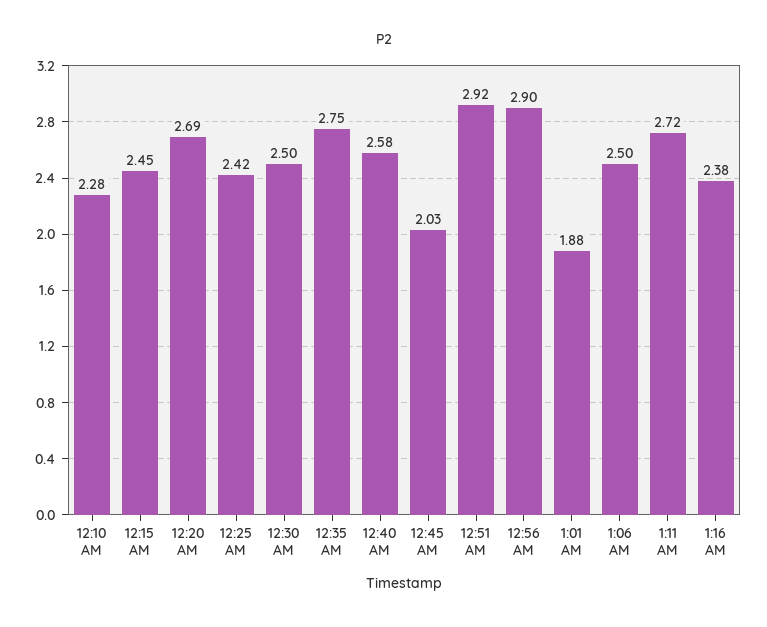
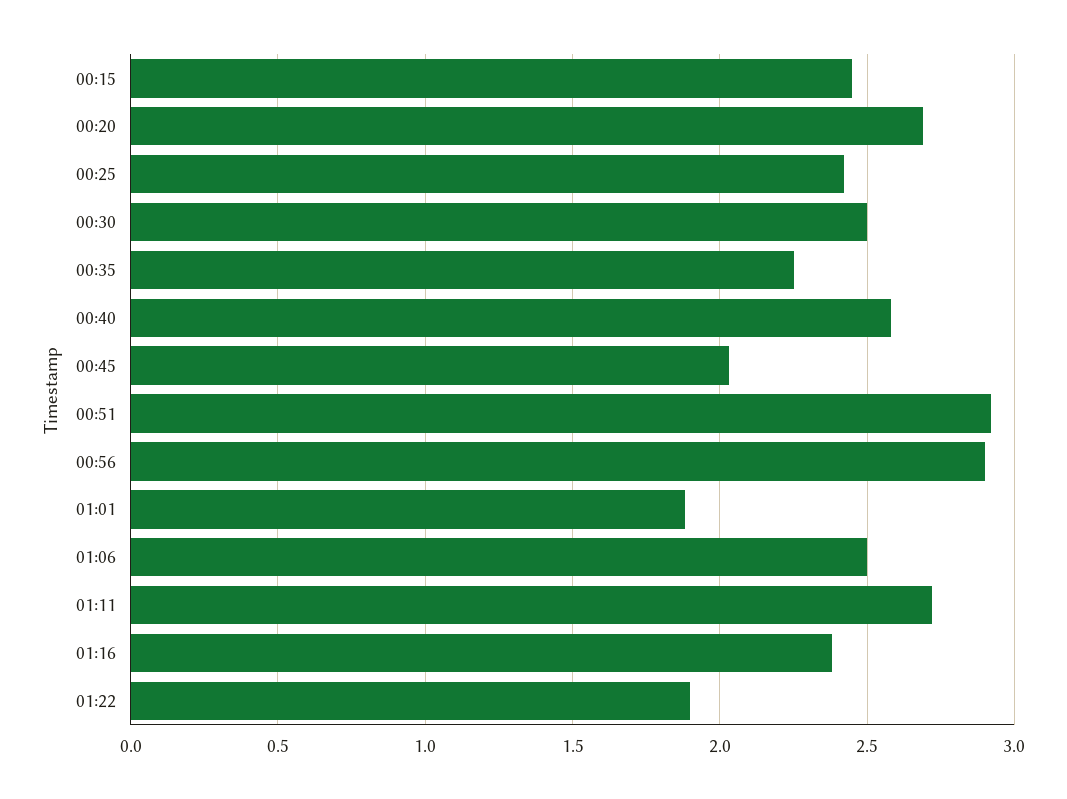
12:10 AM: 2.28 -> none
12:35 AM: 2.75 -> 2.25
01:22: none -> 1.9

